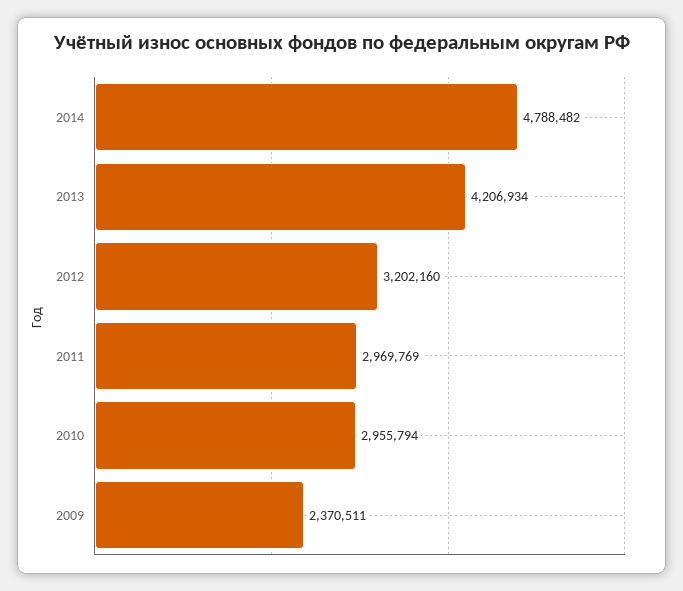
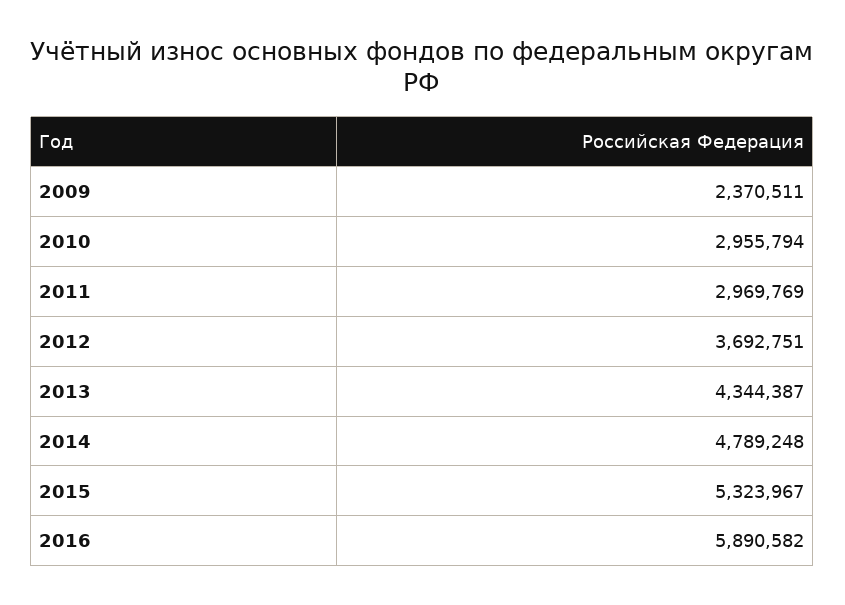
2014: 4788482 -> 4789248
2013: 4206934 -> 4344387
2012: 3202160 -> 3692751
2015: none -> 5323967
2016: none -> 5890582

